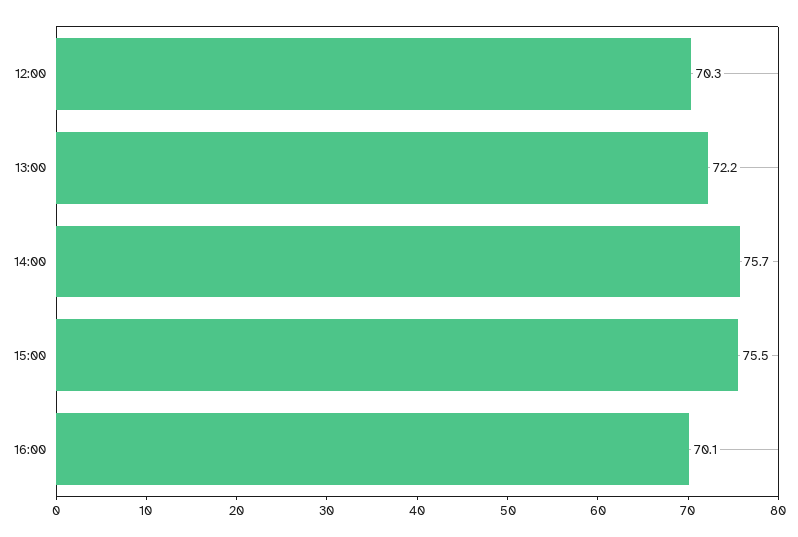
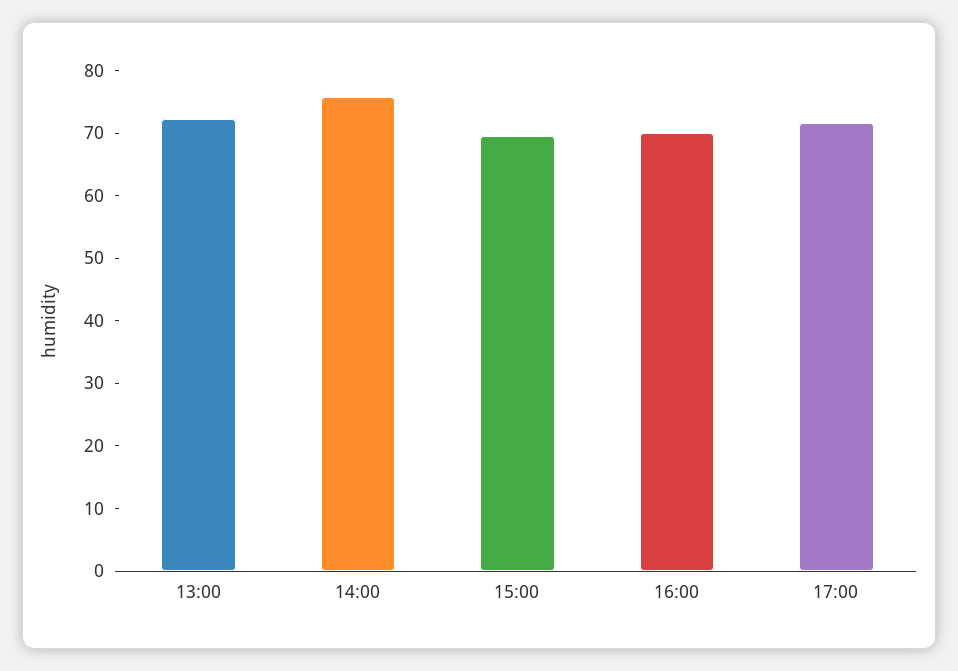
12:00: 70.3 -> none
15:00: 75.5 -> 70
17:00: none -> 72

